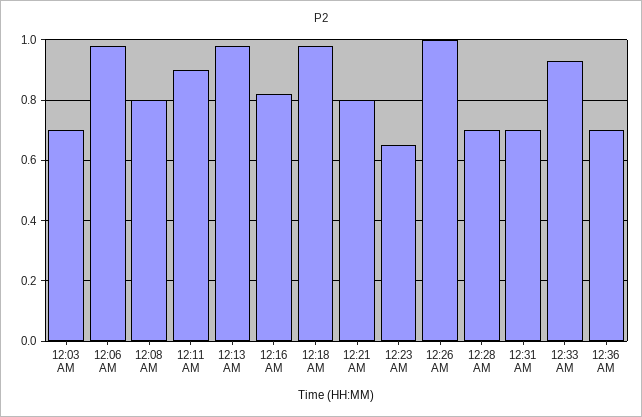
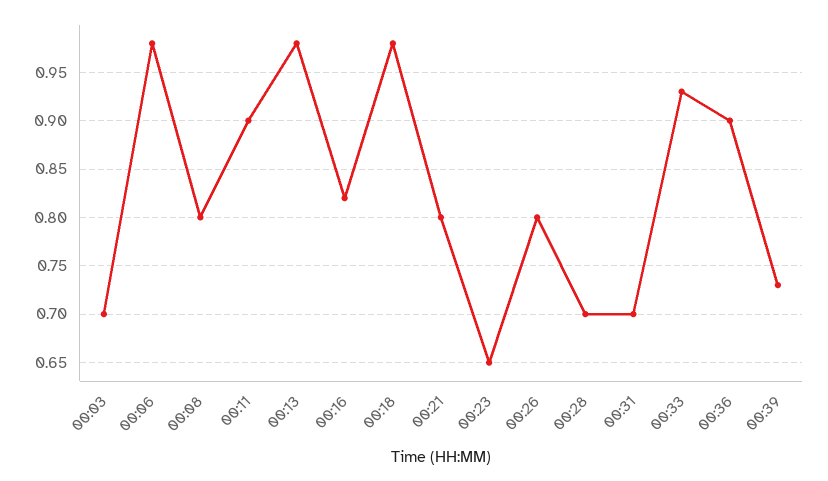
12:26 AM: 1 -> 0.8
12:36 AM: 0.7 -> 0.9
00:39: none -> 0.73

